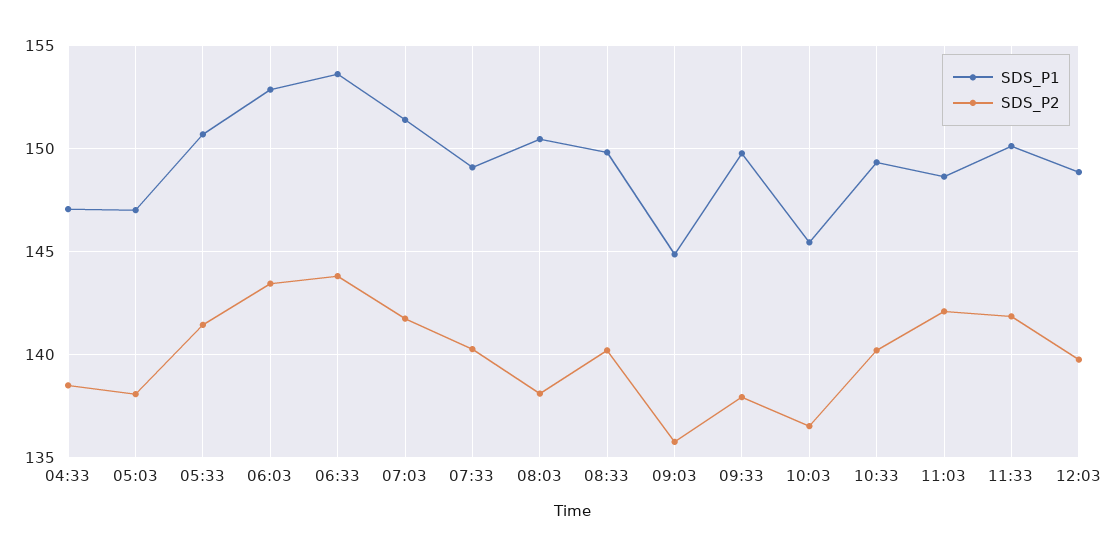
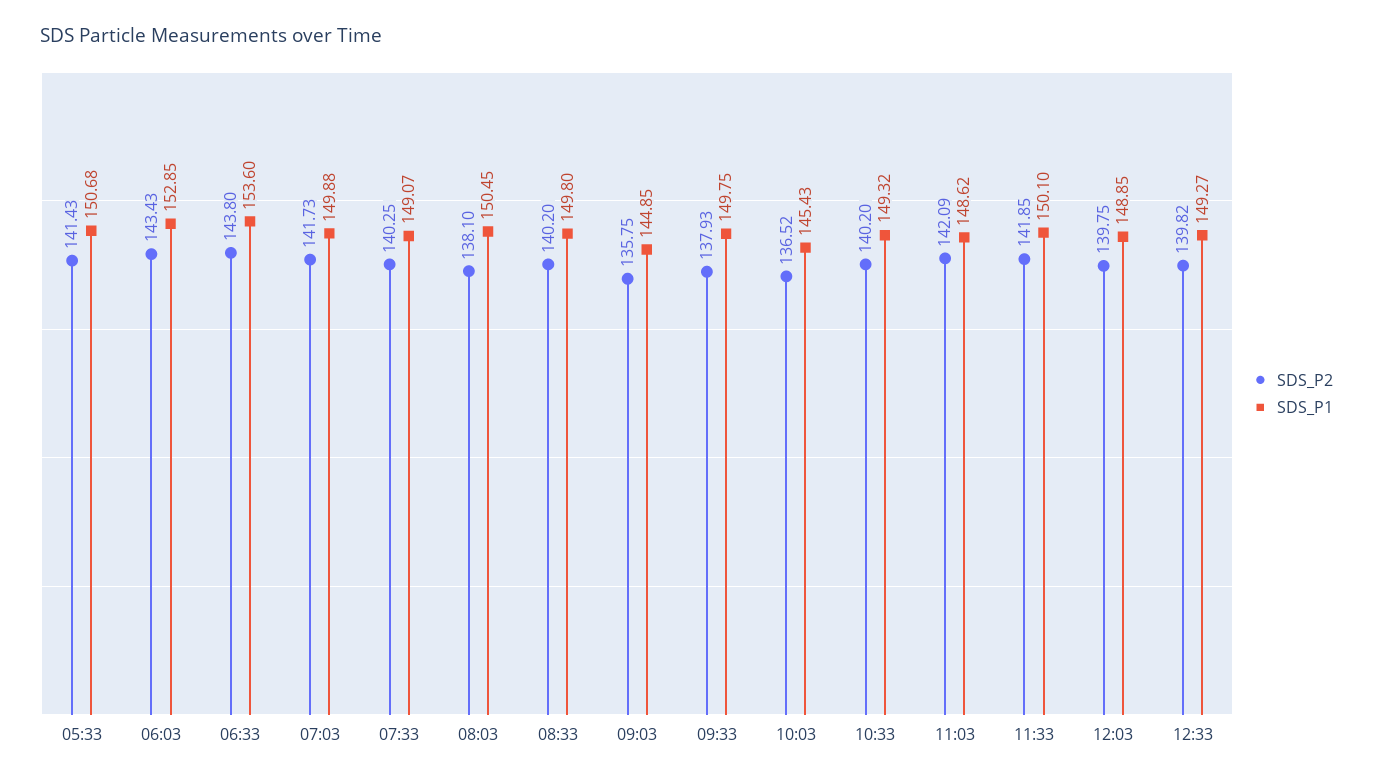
SDS_P1, 04:33: 147 -> none
SDS_P2, 04:33: 138.5 -> none
SDS_P1, 05:03: 147 -> none
SDS_P2, 05:03: 138 -> none
SDS_P1, 07:03: 151.5 -> 149.88
SDS_P2, 12:33: none -> 139.82
SDS_P1, 12:33: none -> 149.27

